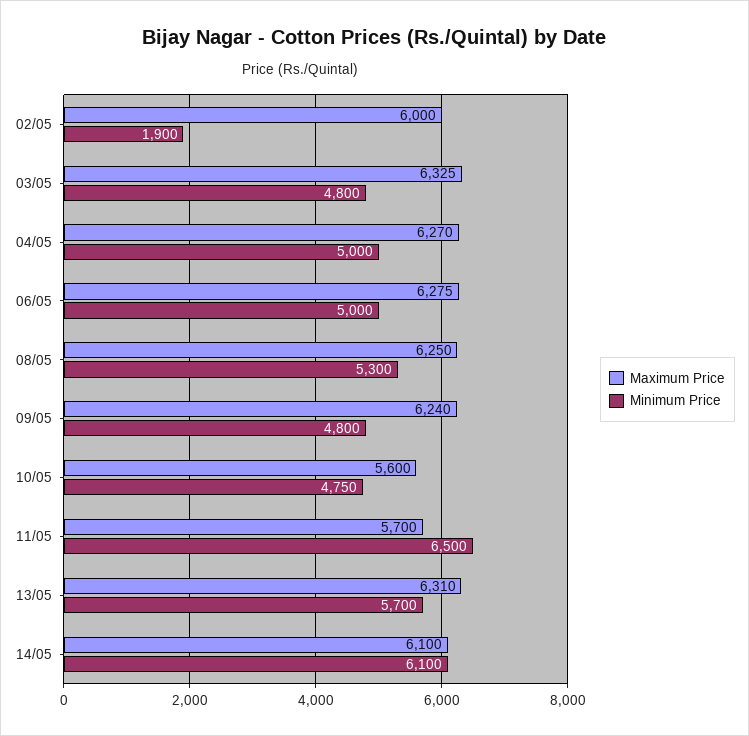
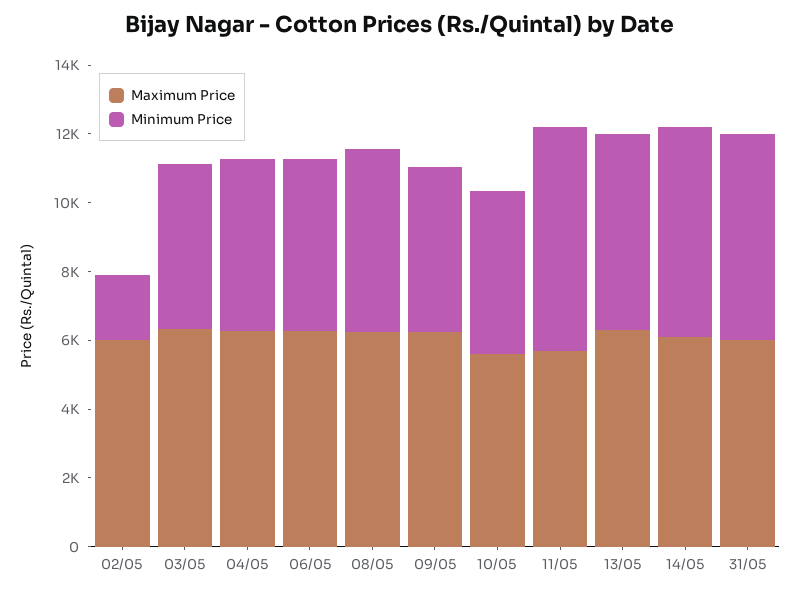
Maximum Price, 31/05: none -> 6000
Minimum Price, 31/05: none -> 6000

